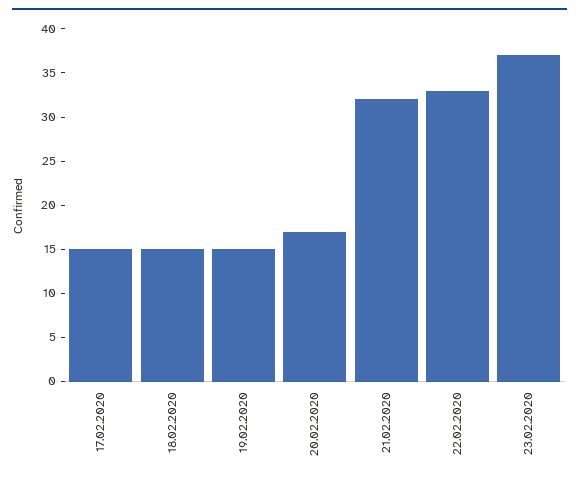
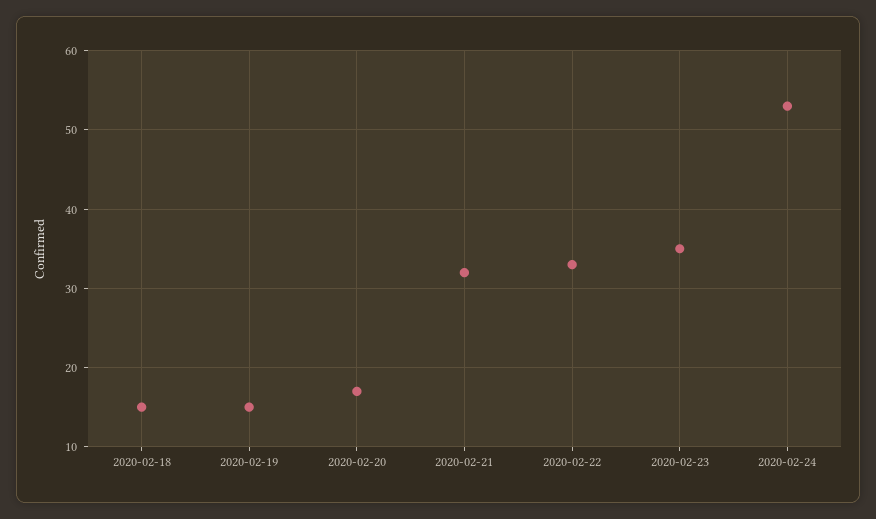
17.02.2020: 15 -> none
23.02.2020: 37 -> 35
2020-02-24: none -> 53

